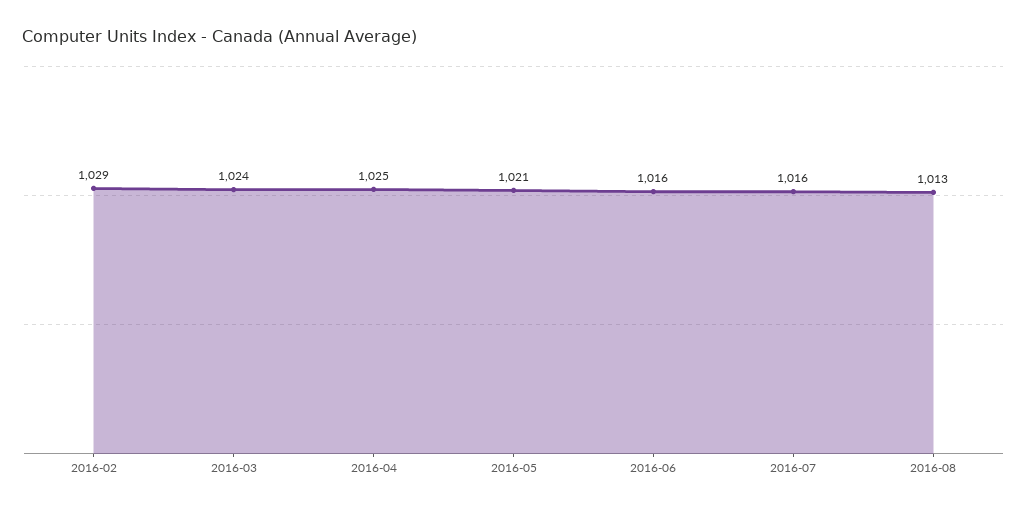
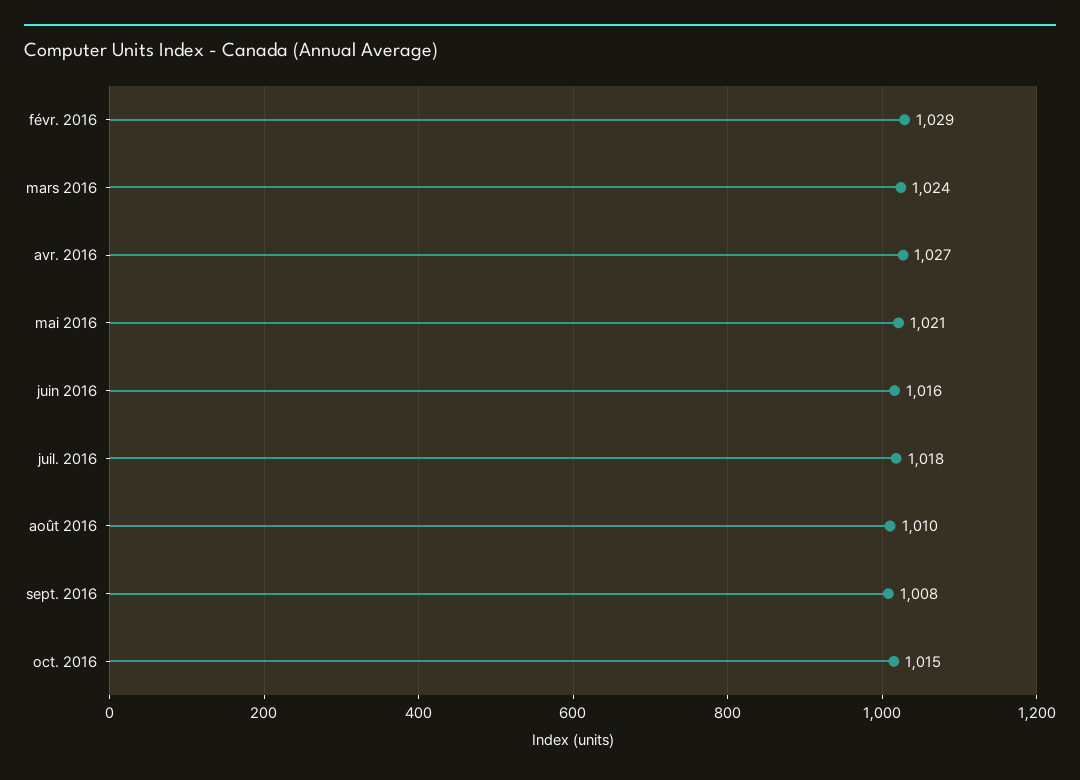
2016-04: 1025 -> 1027
2016-07: 1016 -> 1018
2016-08: 1013 -> 1010
sept. 2016: none -> 1008
oct. 2016: none -> 1015

